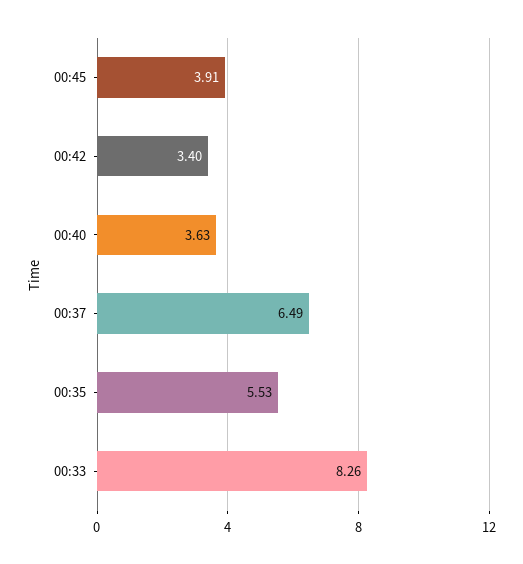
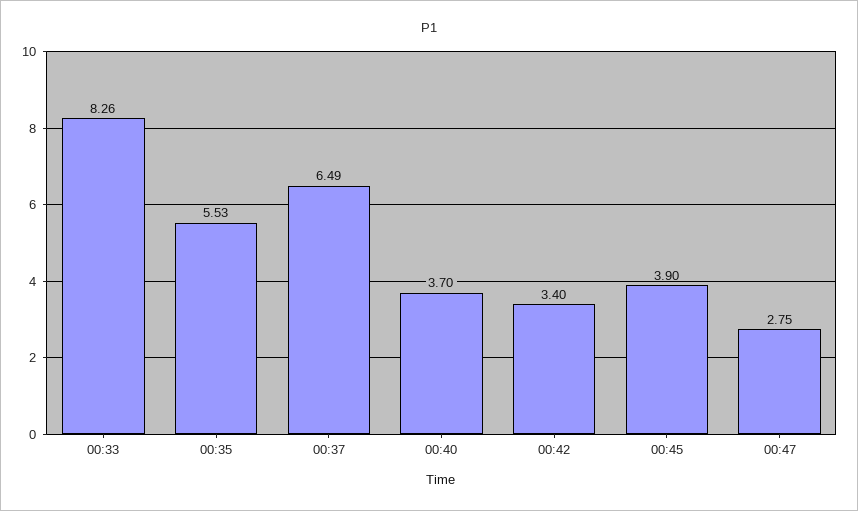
00:45: 3.91 -> 3.9
00:40: 3.63 -> 3.7
00:47: none -> 2.75

